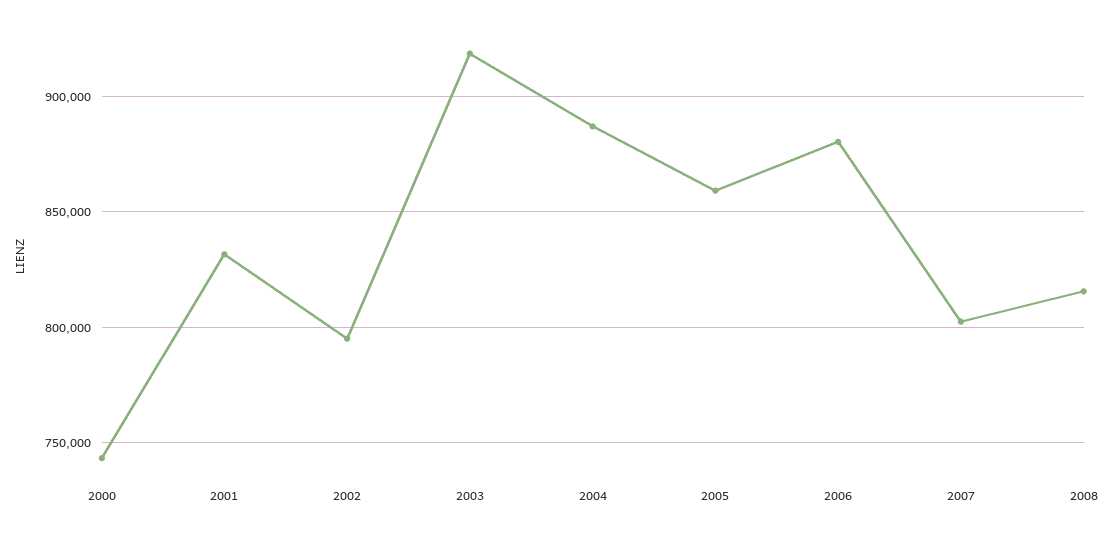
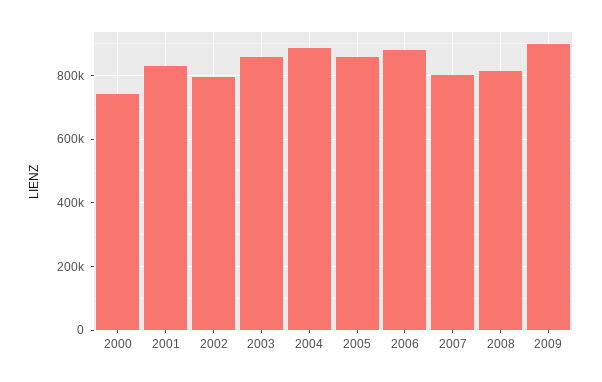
2003: 920000 -> 860000
2009: none -> 900000

